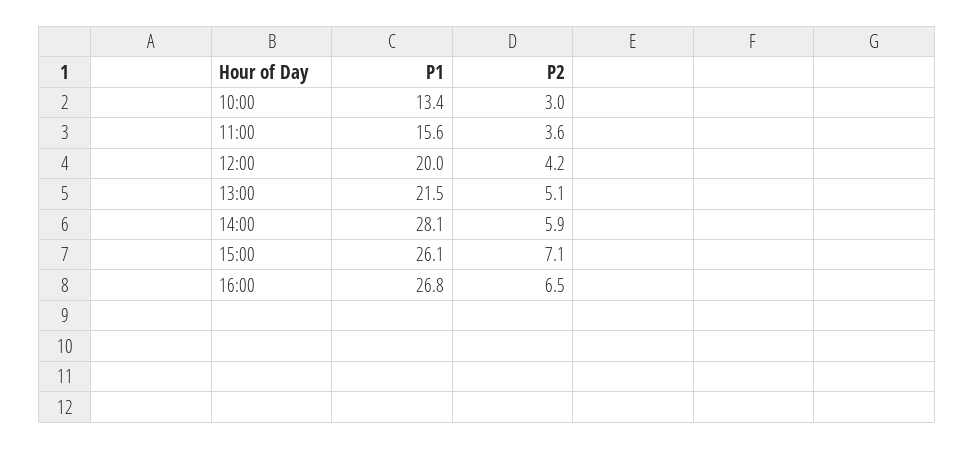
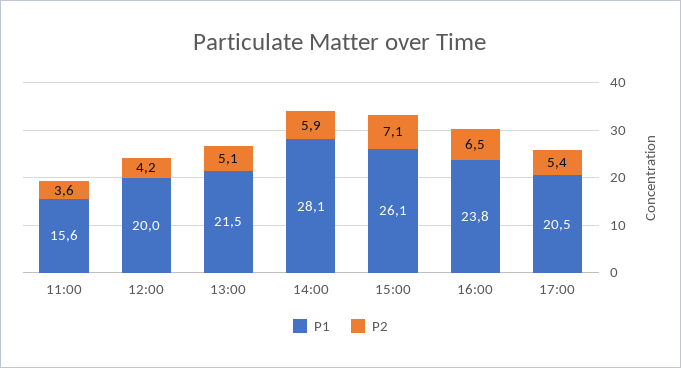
P1, 10:00: 13.4 -> none
P2, 10:00: 3 -> none
P1, 16:00: 26.8 -> 23.8
P1, 17:00: none -> 20.5
P2, 17:00: none -> 5.4

